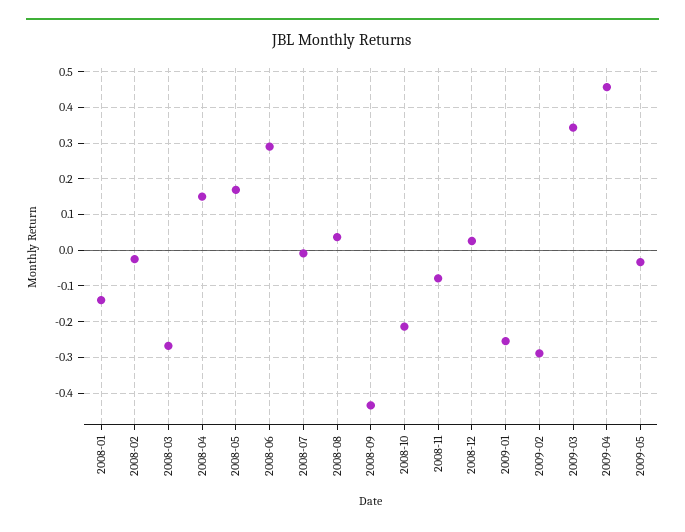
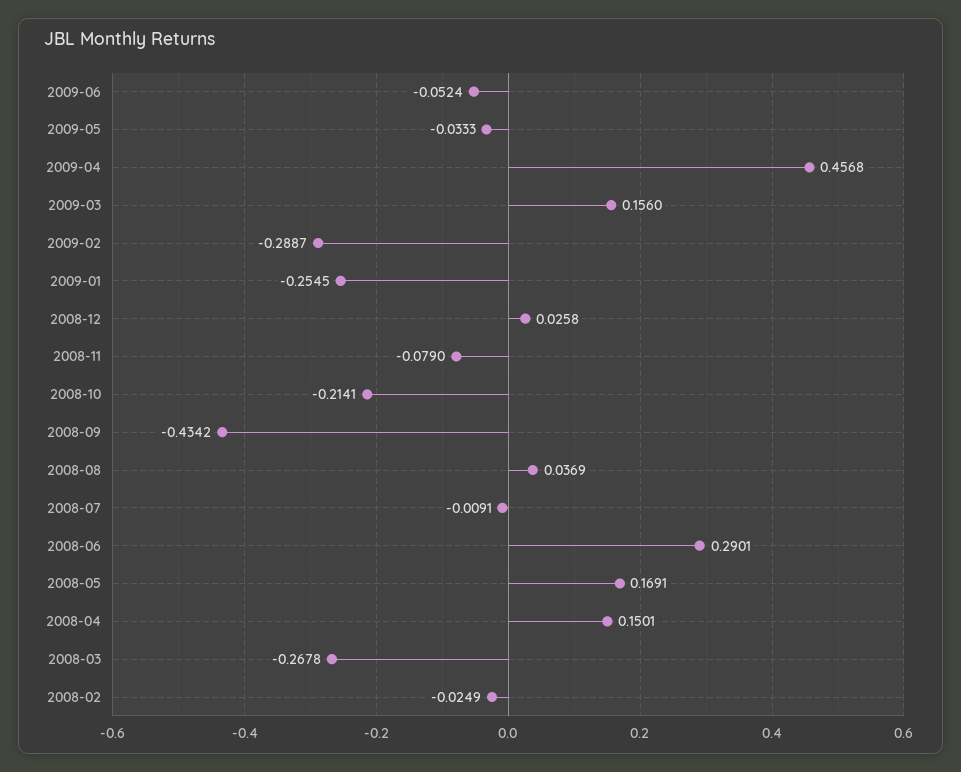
2008-01: -0.14 -> none
2009-03: 0.34 -> 0.156
2009-06: none -> -0.0524

